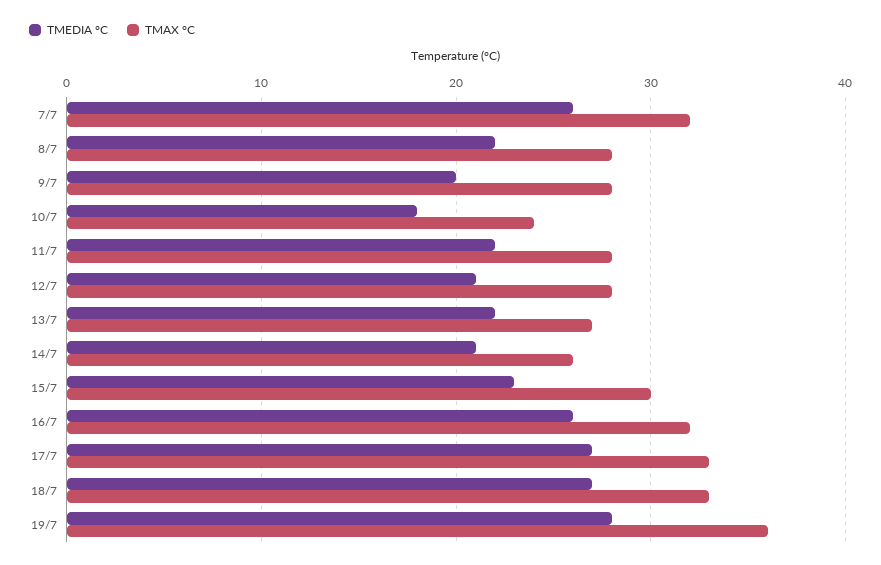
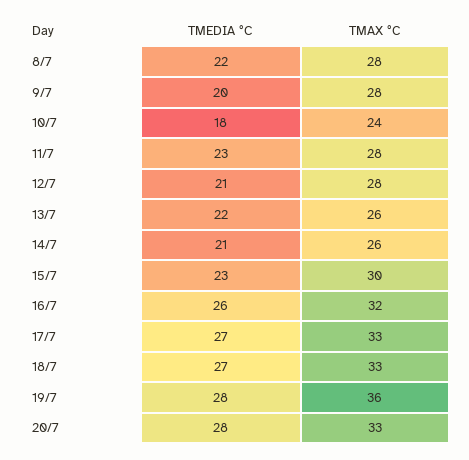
TMEDIA °C, 7/7: 26 -> none
TMAX °C, 7/7: 32 -> none
TMEDIA °C, 11/7: 22 -> 23
TMAX °C, 13/7: 27 -> 26
TMEDIA °C, 20/7: none -> 28
TMAX °C, 20/7: none -> 33

